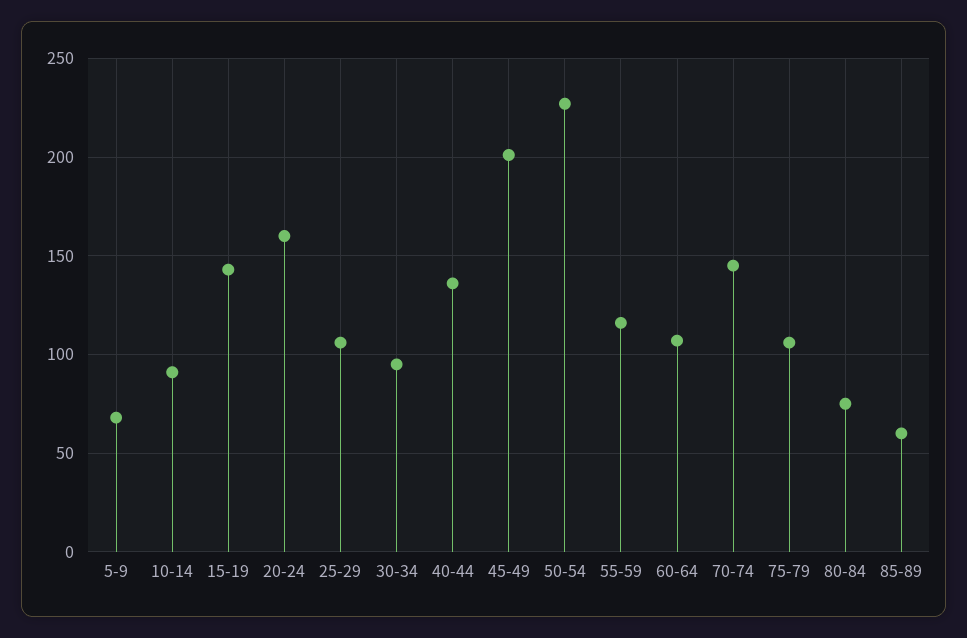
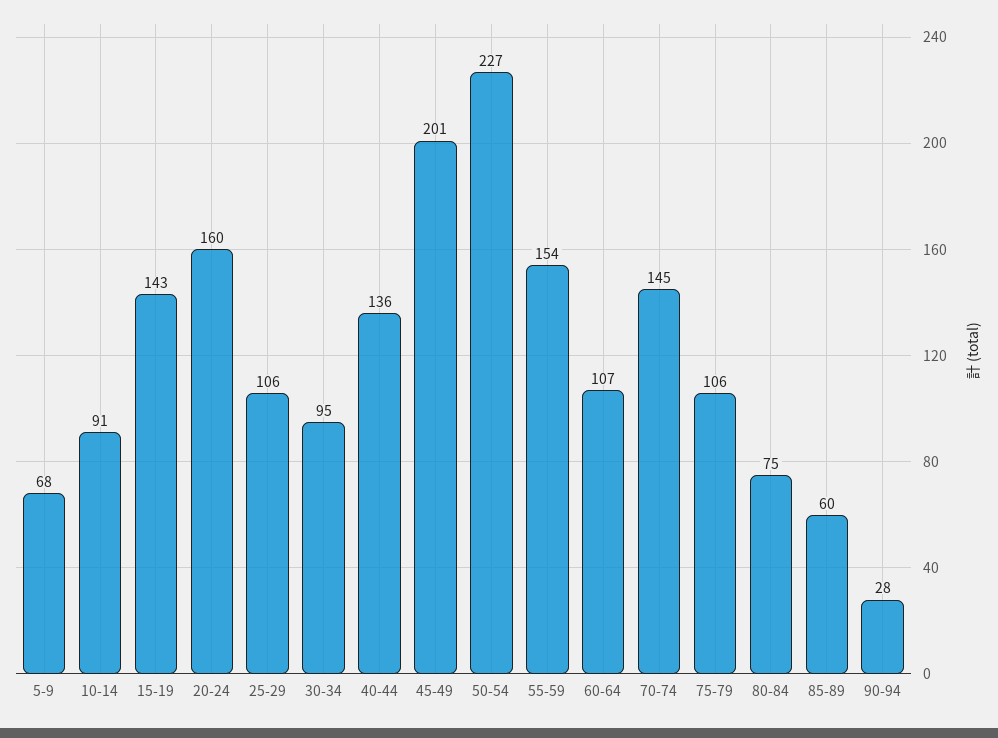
55-59: 115 -> 154
90-94: none -> 28

